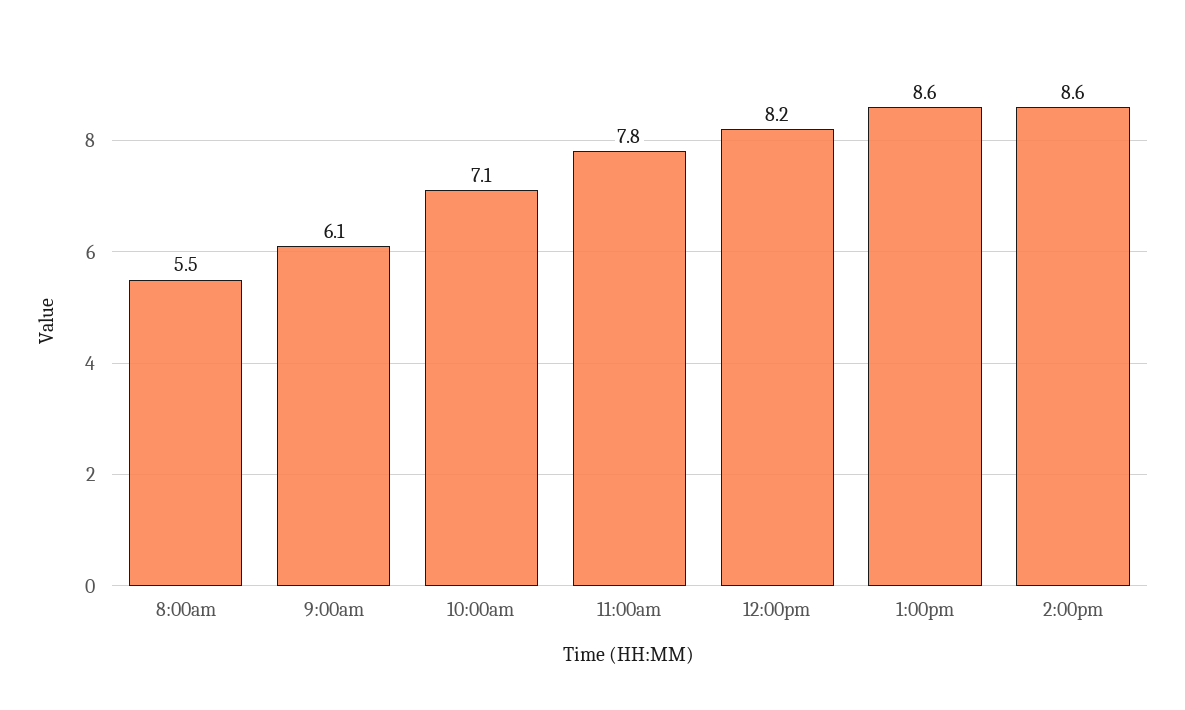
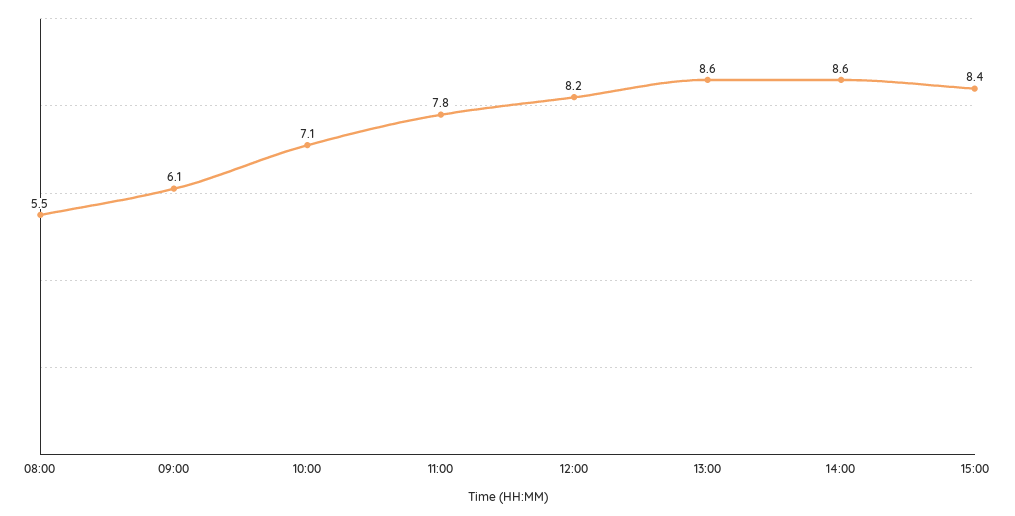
15:00: none -> 8.4

